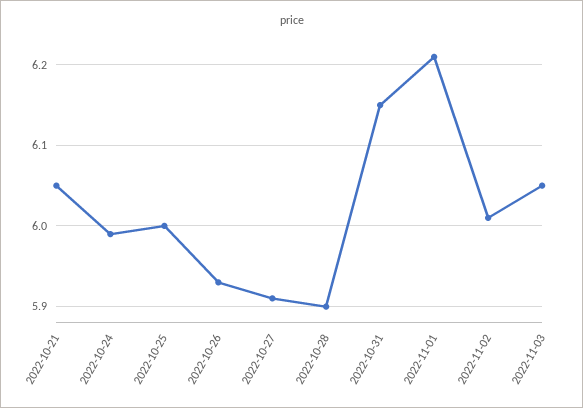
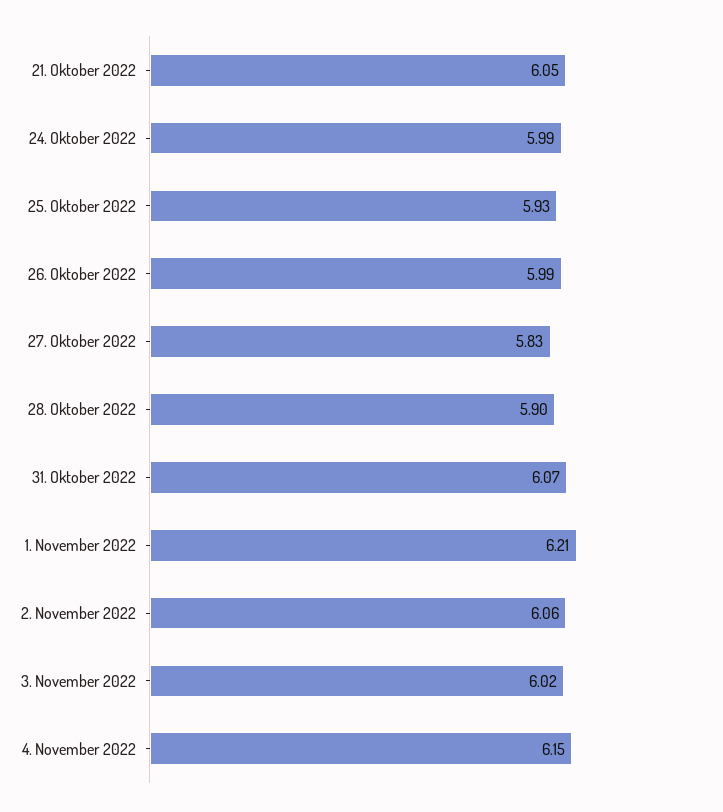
2022-10-25: 6 -> 5.93
2022-10-26: 5.93 -> 5.99
2022-10-27: 5.91 -> 5.83
2022-10-31: 6.15 -> 6.07
2022-11-02: 6.01 -> 6.06
2022-11-03: 6.05 -> 6.02
4. November 2022: none -> 6.15

